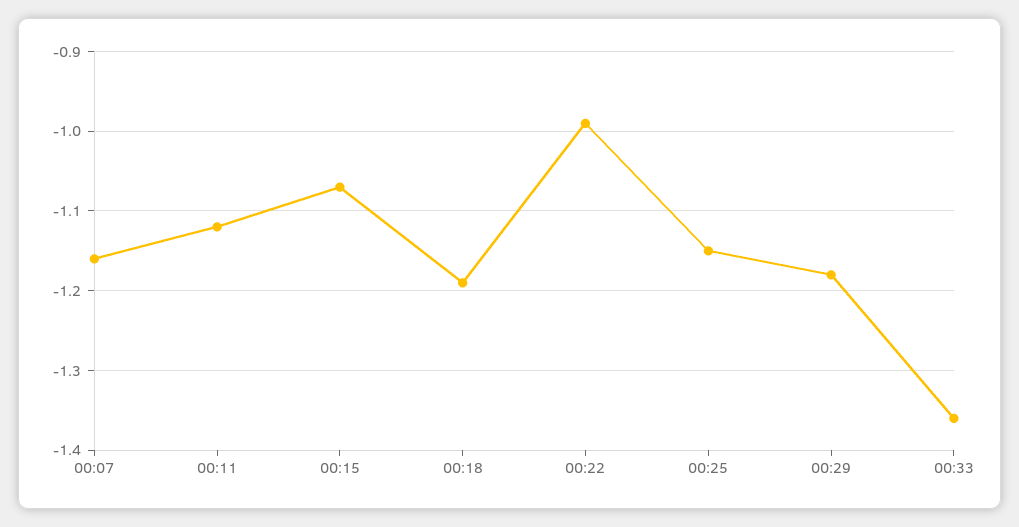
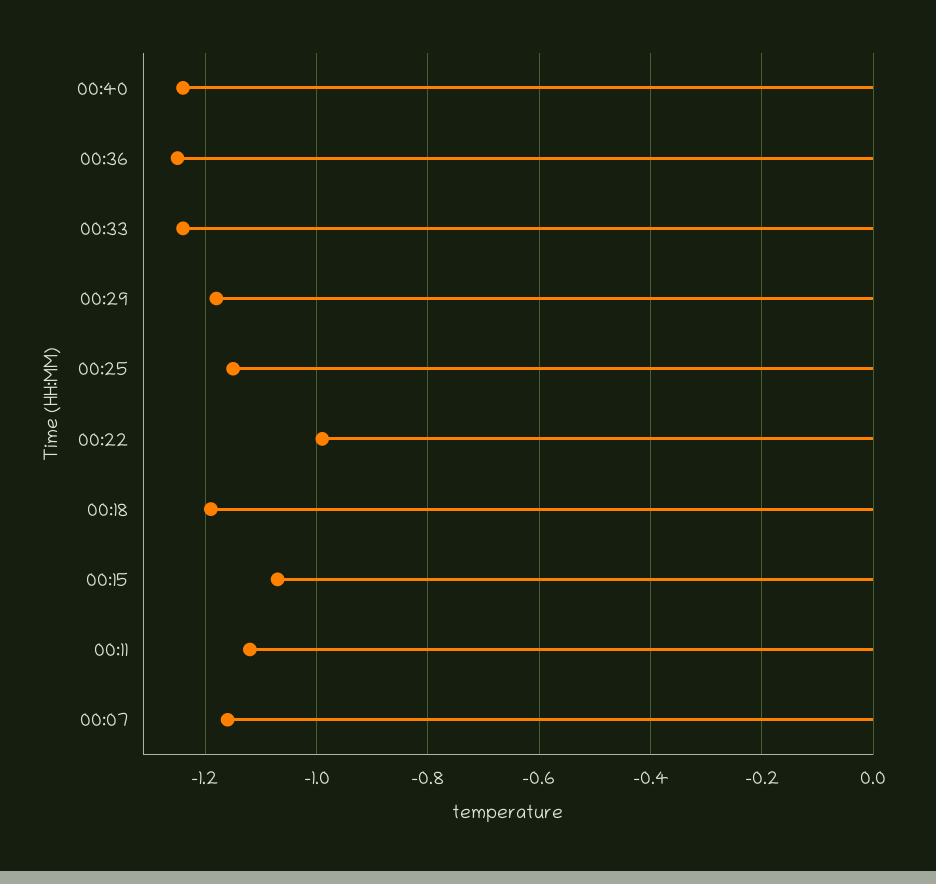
00:33: -1.36 -> -1.25
00:40: none -> -1.25
00:36: none -> -1.25

